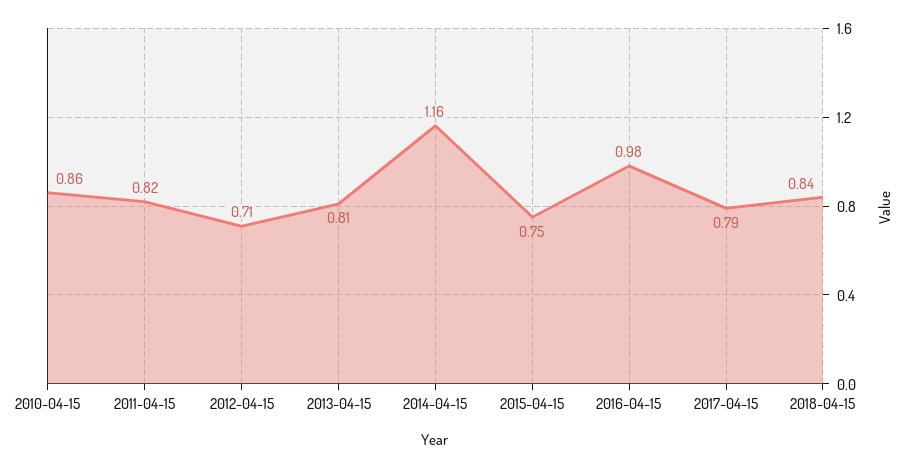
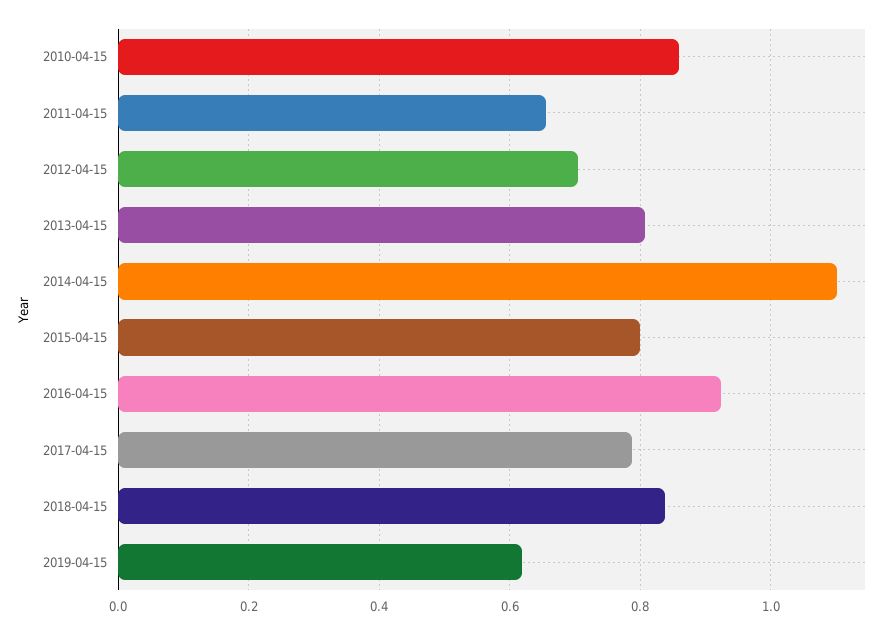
2011-04-15: 0.82 -> 0.66
2014-04-15: 1.16 -> 1.1
2015-04-15: 0.75 -> 0.8
2016-04-15: 0.98 -> 0.92
2019-04-15: none -> 0.62

